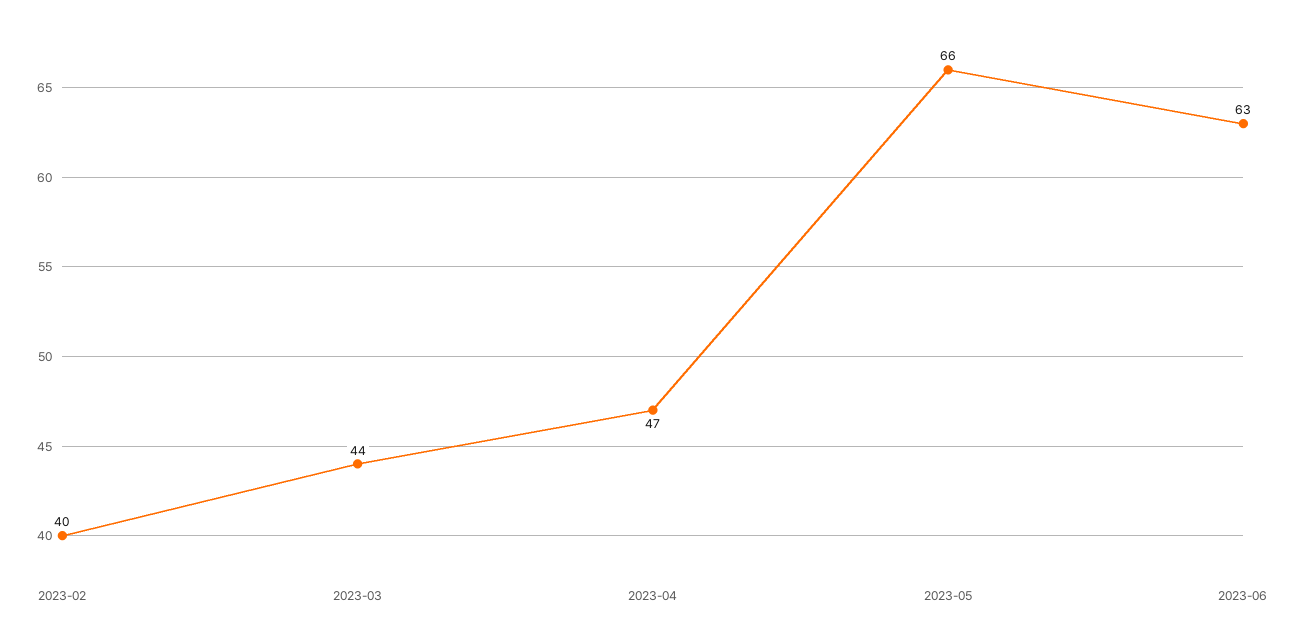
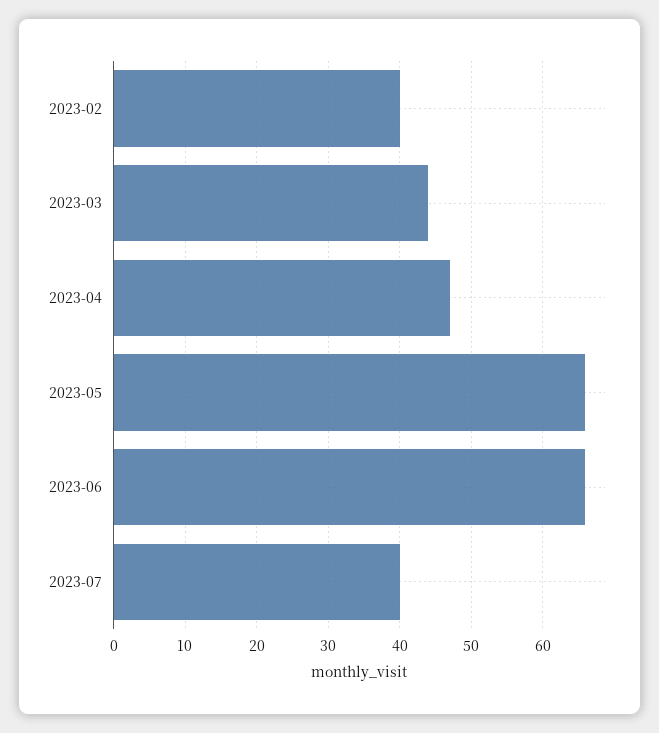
2023-06: 63 -> 66
2023-07: none -> 40

